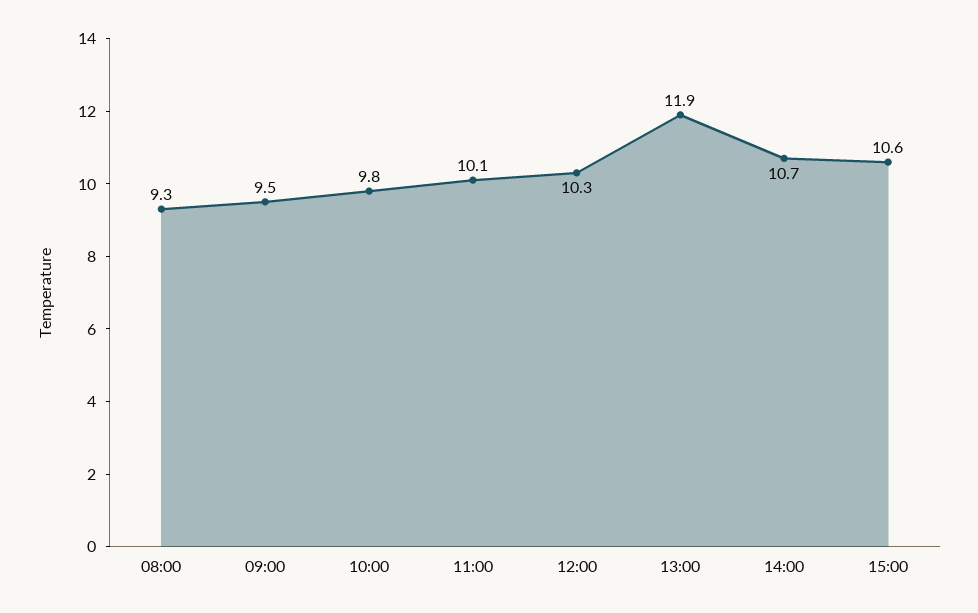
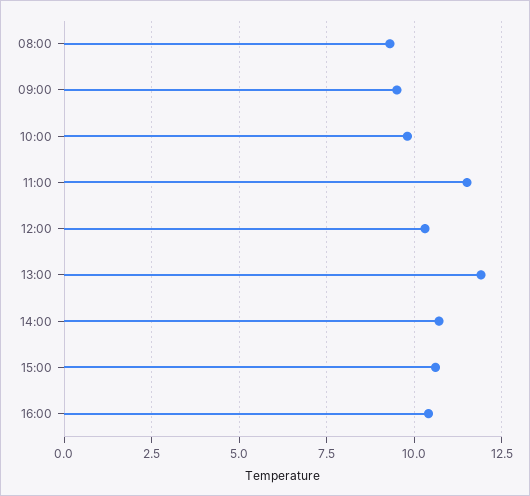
11:00: 10.1 -> 11.5
16:00: none -> 10.5

